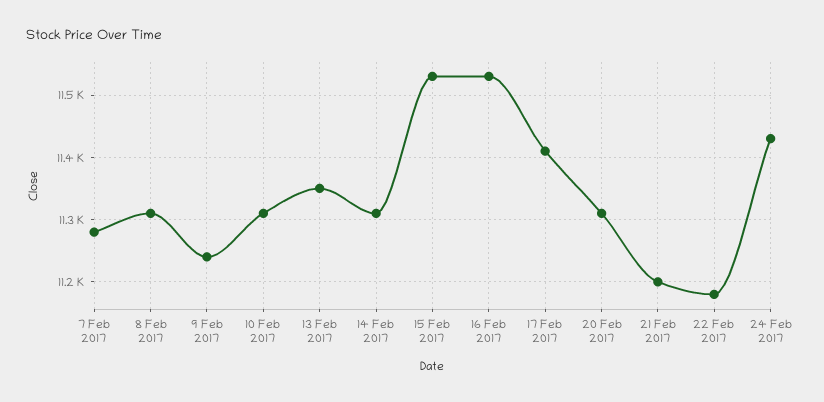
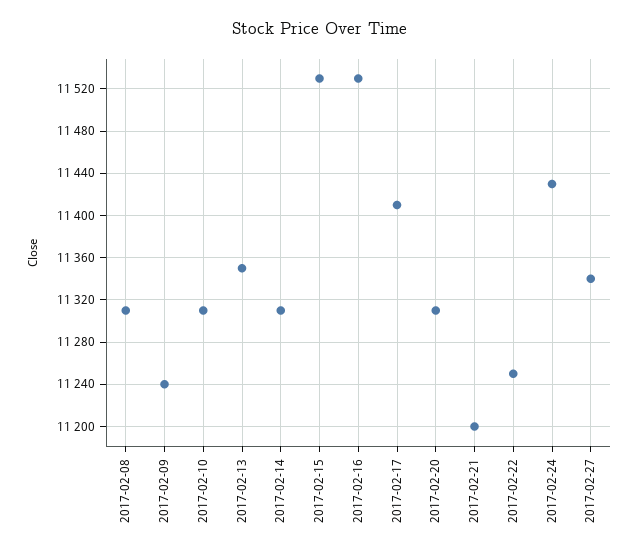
7 Feb 2017: 11280 -> none
22 Feb 2017: 11180 -> 11250
2017-02-27: none -> 11340

